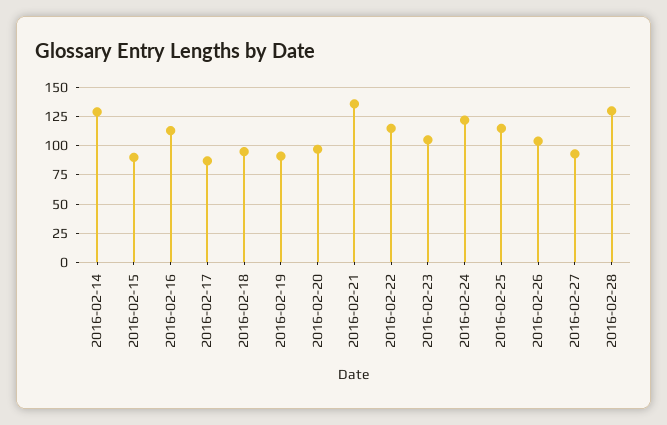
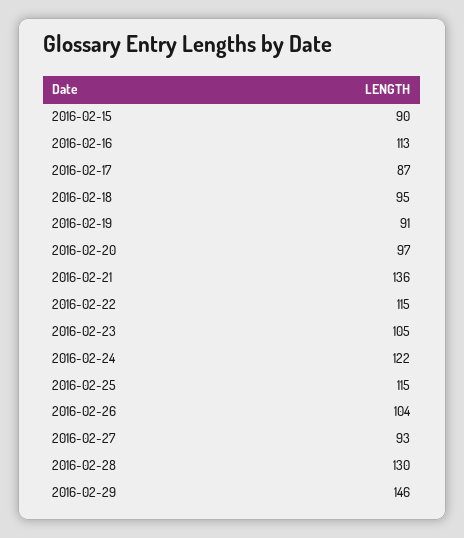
2016-02-14: 125 -> none
2016-02-29: none -> 146

